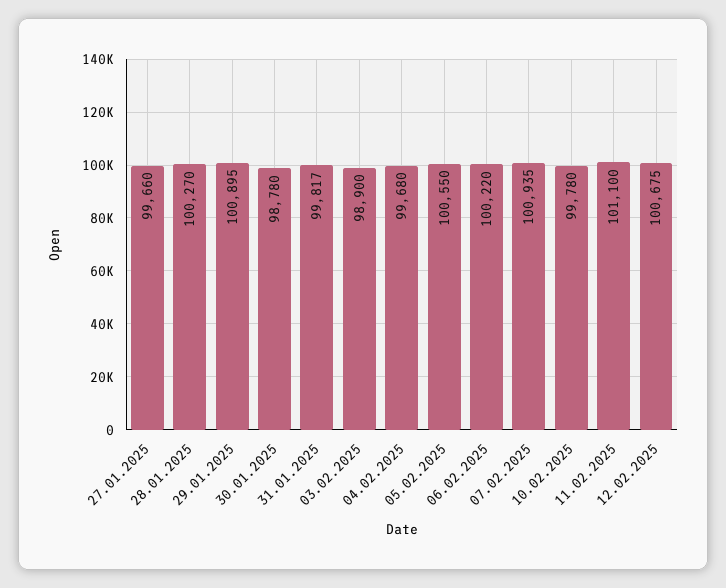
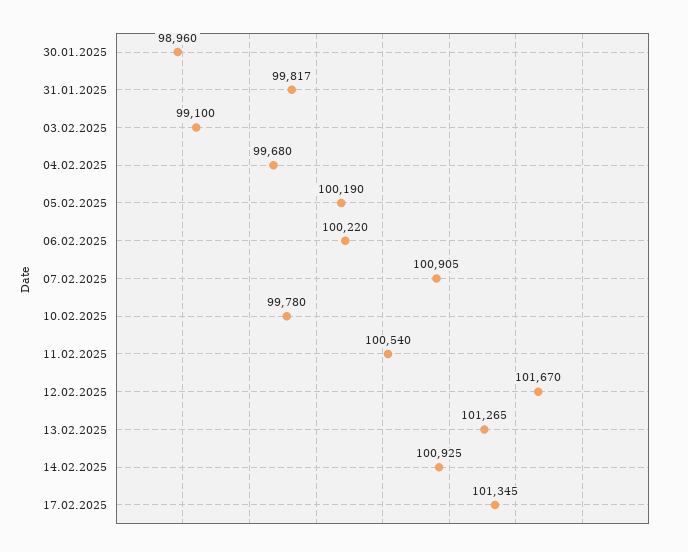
27.01.2025: 99660 -> none
28.01.2025: 100270 -> none
29.01.2025: 100895 -> none
30.01.2025: 98780 -> 98960
03.02.2025: 98900 -> 99100
05.02.2025: 100550 -> 100190
07.02.2025: 100935 -> 100905
11.02.2025: 101100 -> 100540
12.02.2025: 100675 -> 101670
13.02.2025: none -> 101265
14.02.2025: none -> 100925
17.02.2025: none -> 101345

